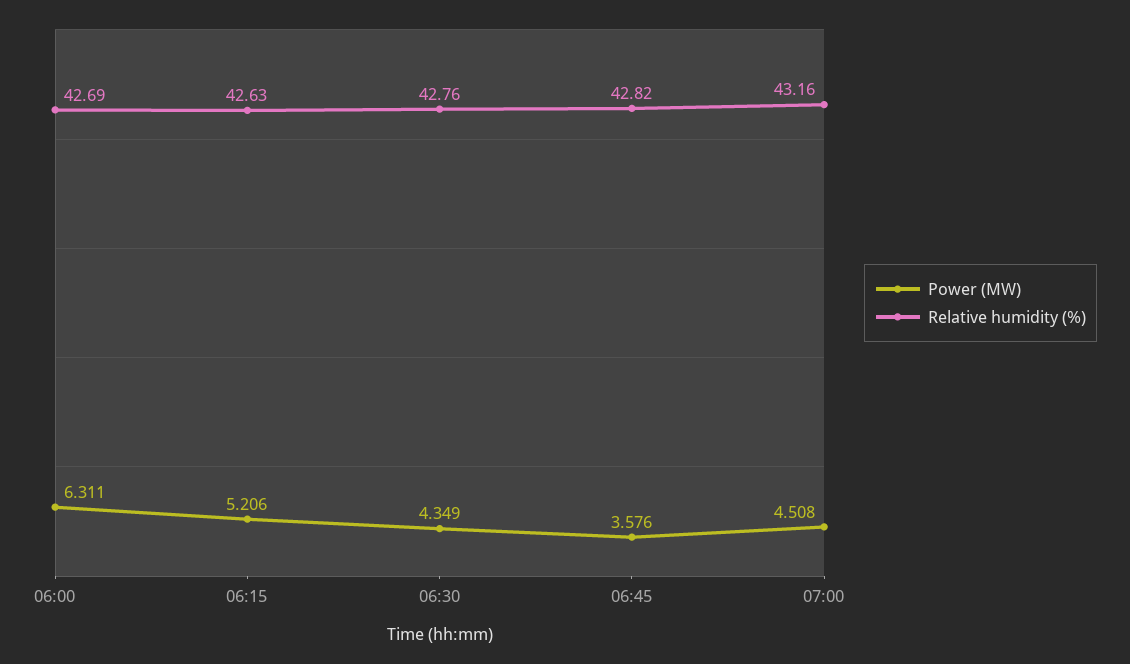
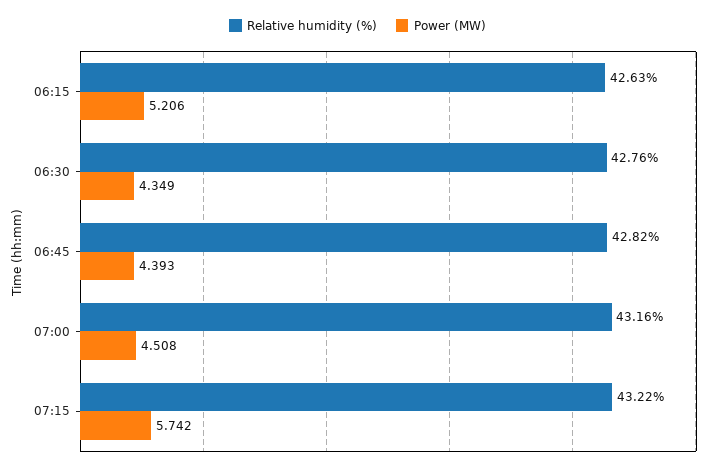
Power (MW), 06:00: 6.311 -> none
Relative humidity (%), 06:00: 42.69 -> none
Power (MW), 06:45: 3.576 -> 4.393
Relative humidity (%), 07:15: none -> 43.22
Power (MW), 07:15: none -> 5.742

